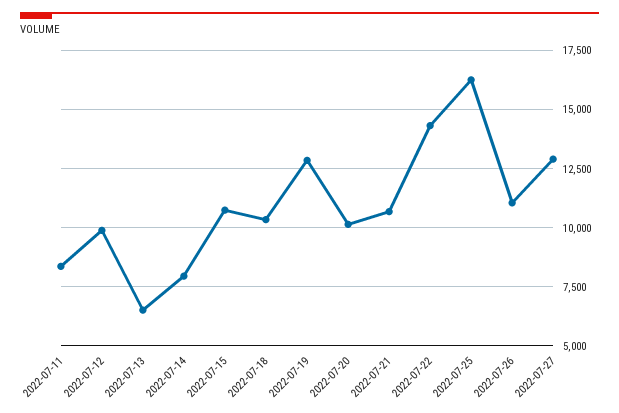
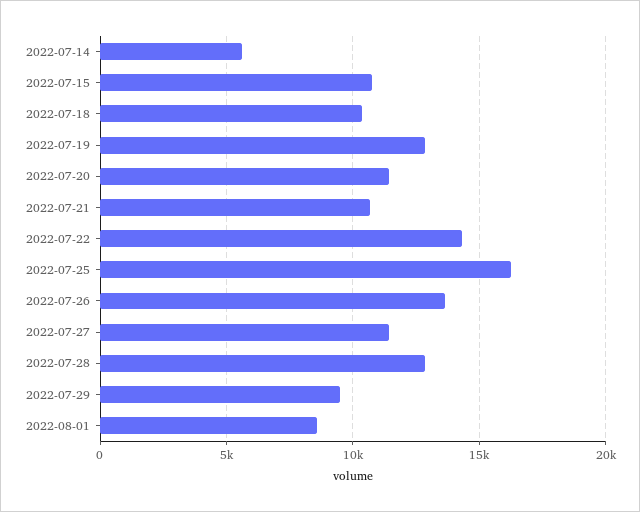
2022-07-11: 8500 -> none
2022-07-12: 10000 -> none
2022-07-13: 6500 -> none
2022-07-14: 8000 -> 5500
2022-07-20: 10000 -> 11500
2022-07-26: 11000 -> 13500
2022-07-27: 13000 -> 11500
2022-07-28: none -> 13000
2022-07-29: none -> 9500
2022-08-01: none -> 8500

